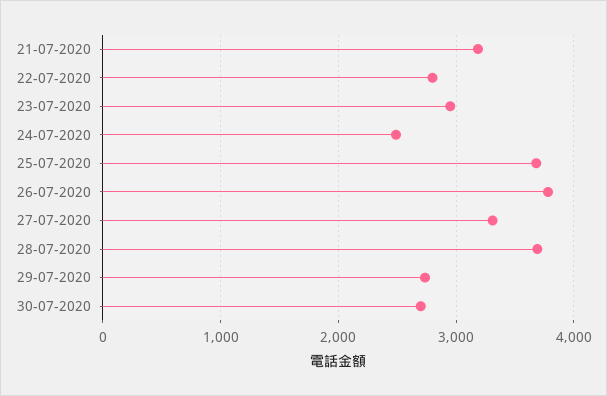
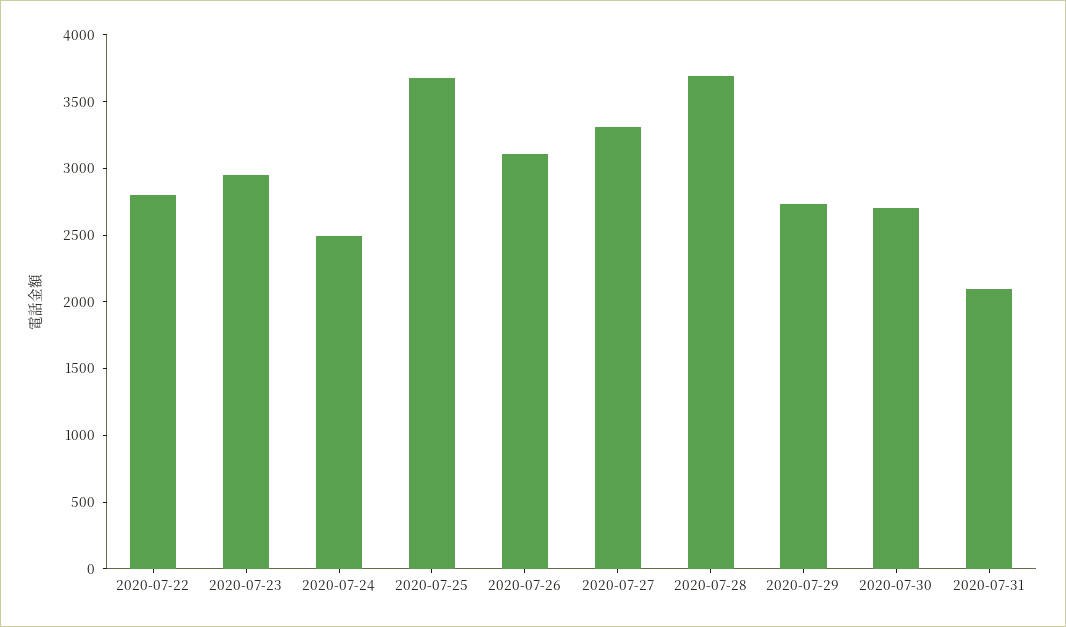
21-07-2020: 3200 -> none
26-07-2020: 3800 -> 3100
2020-07-31: none -> 2100

